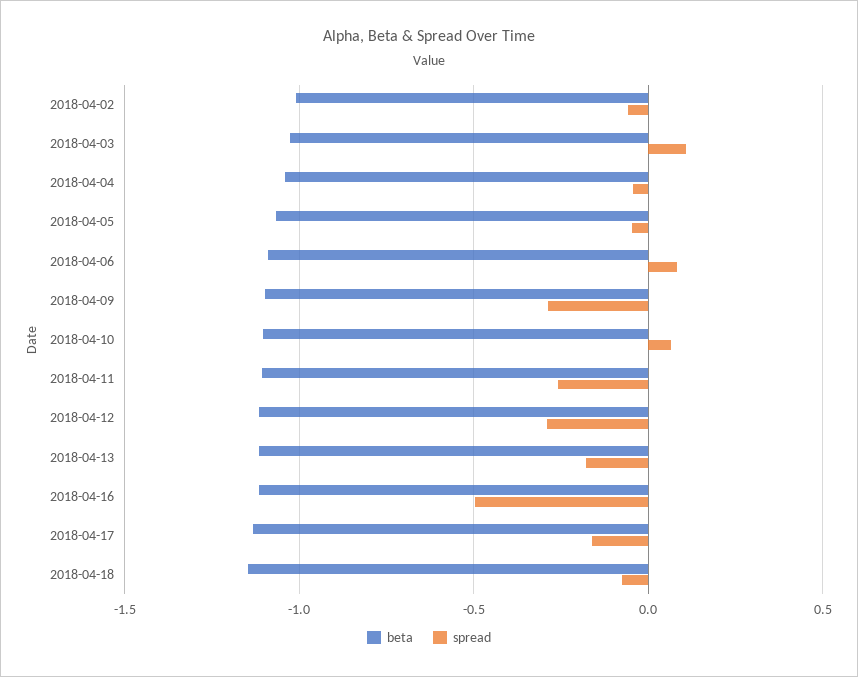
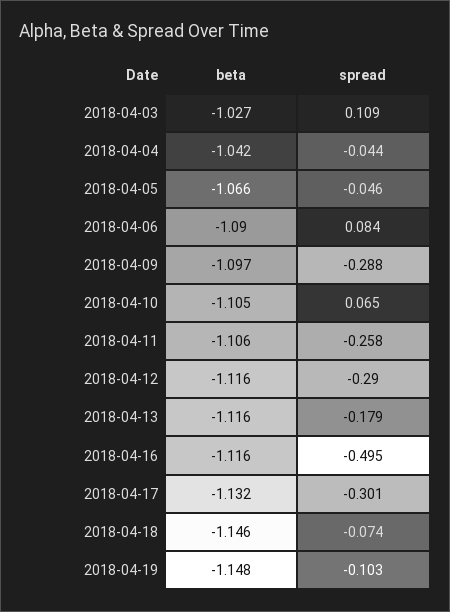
beta, 2018-04-02: -1 -> none
spread, 2018-04-02: -0.05 -> none
spread, 2018-04-17: -0.15 -> -0.301
beta, 2018-04-19: none -> -1.148
spread, 2018-04-19: none -> -0.103

